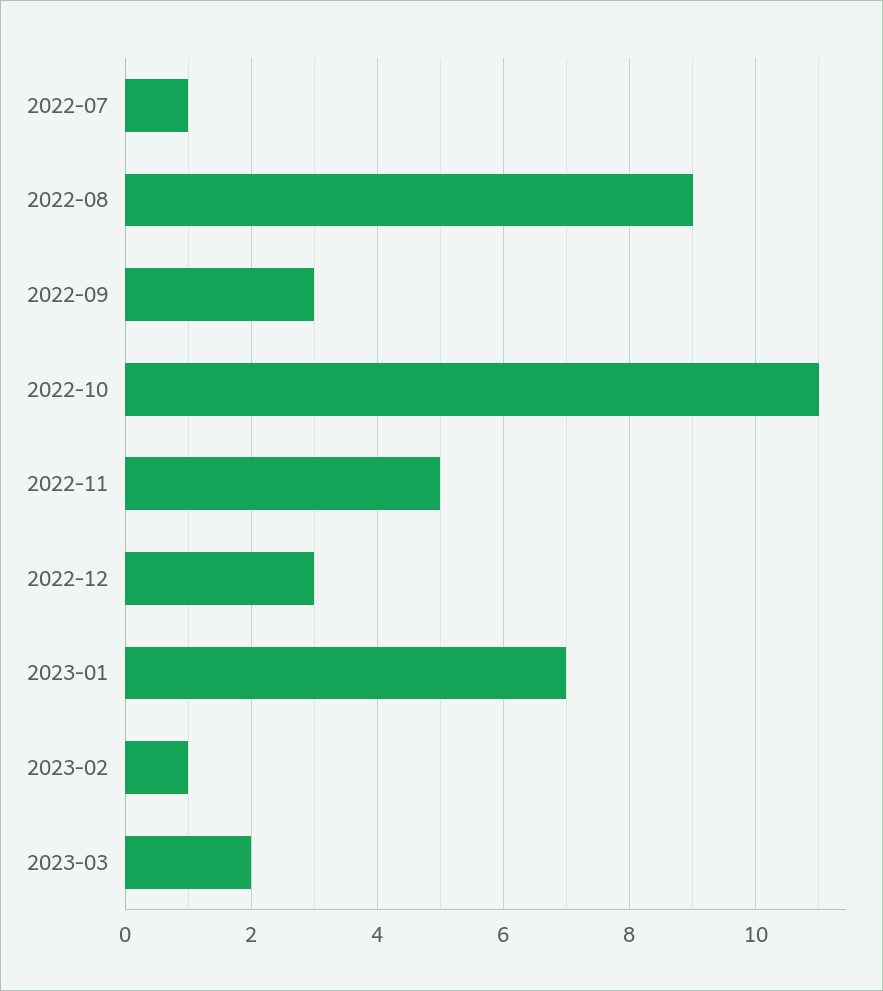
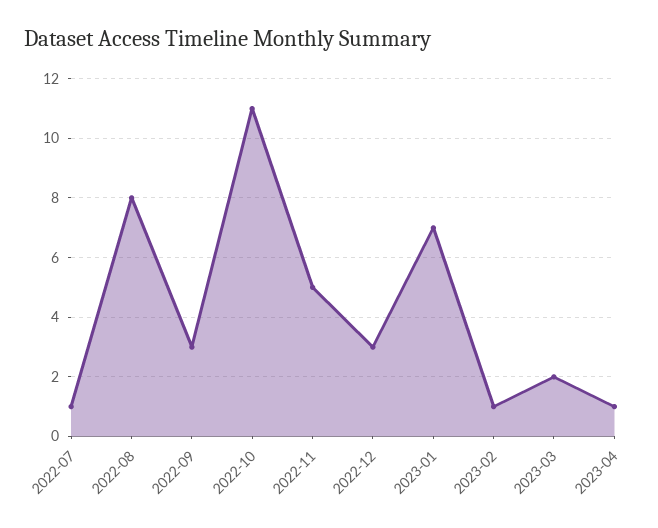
2022-08: 9 -> 8
2023-04: none -> 1

